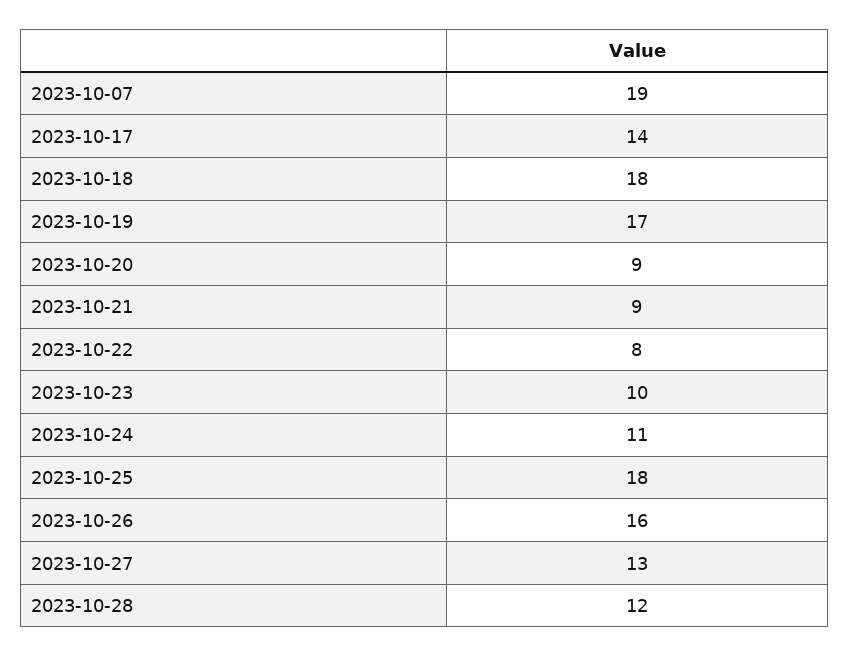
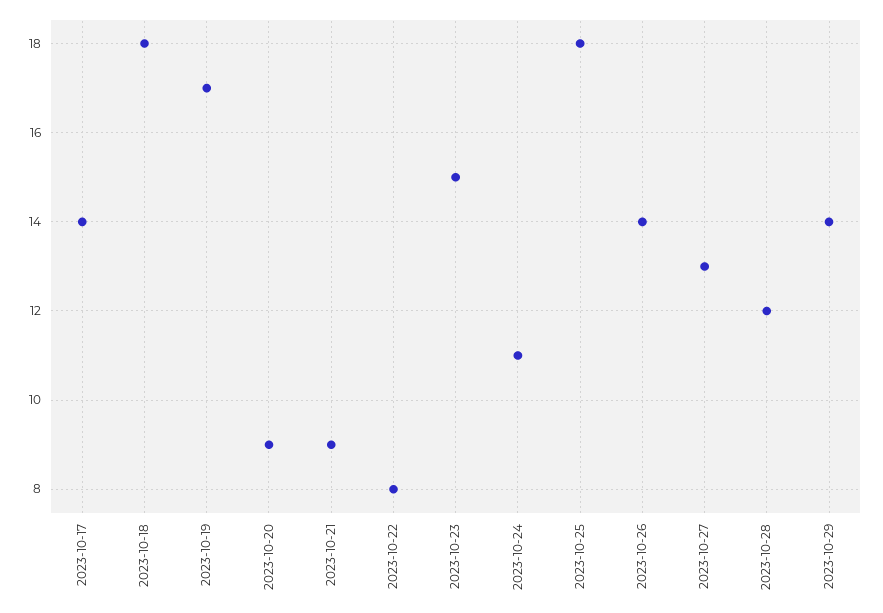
2023-10-07: 19 -> none
2023-10-23: 10 -> 15
2023-10-26: 16 -> 14
2023-10-29: none -> 14

